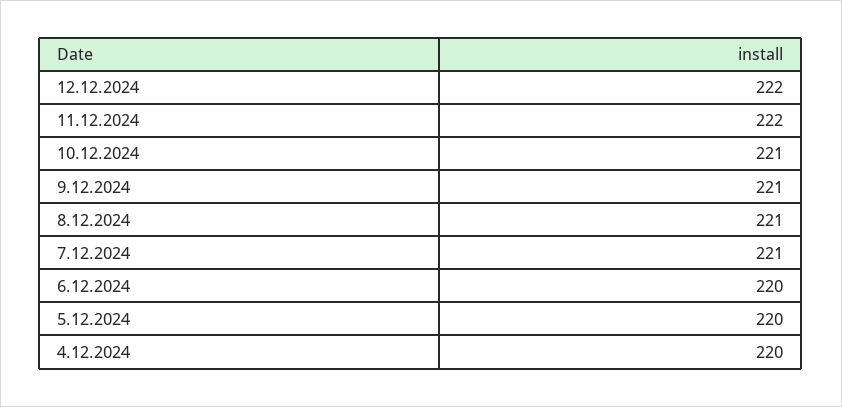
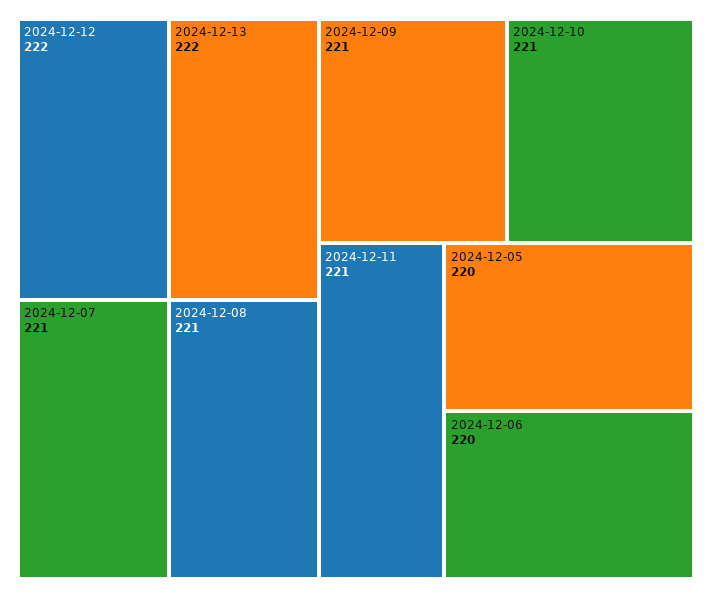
11.12.2024: 222 -> 221
4.12.2024: 220 -> none
2024-12-13: none -> 222

